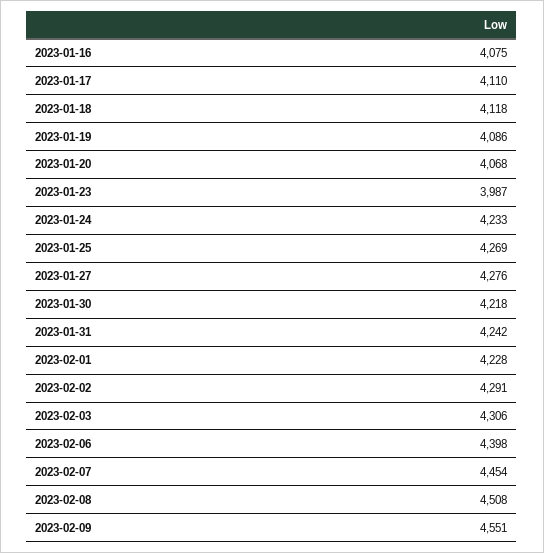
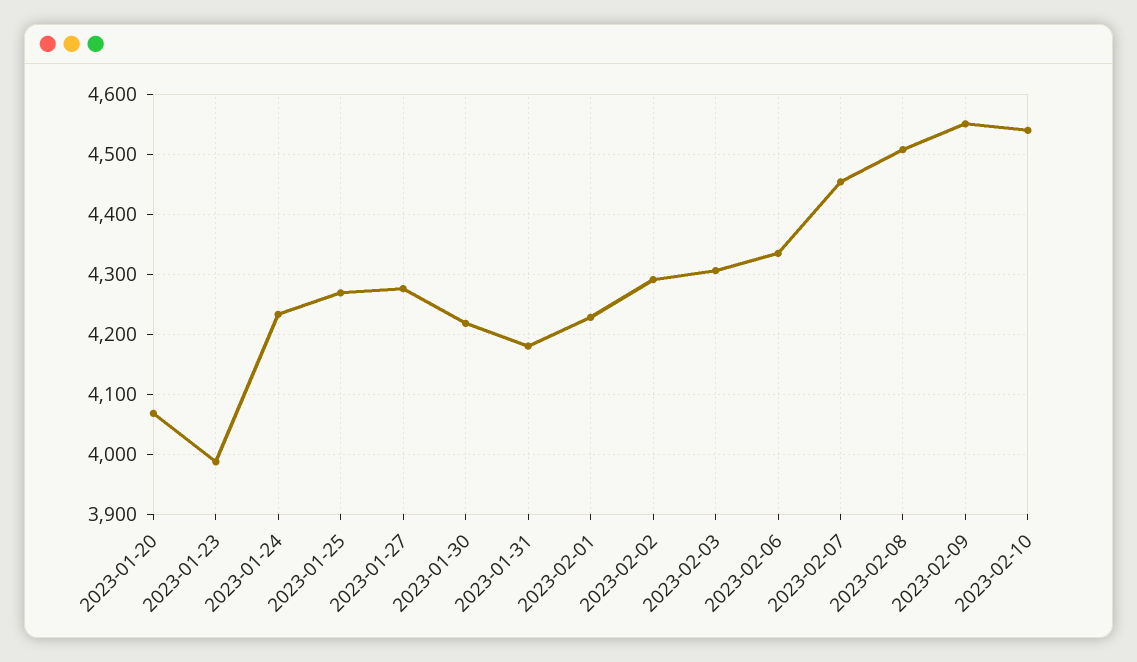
2023-01-16: 4075 -> none
2023-01-17: 4110 -> none
2023-01-18: 4118 -> none
2023-01-19: 4086 -> none
2023-01-31: 4242 -> 4180
2023-02-06: 4398 -> 4340
2023-02-10: none -> 4540

